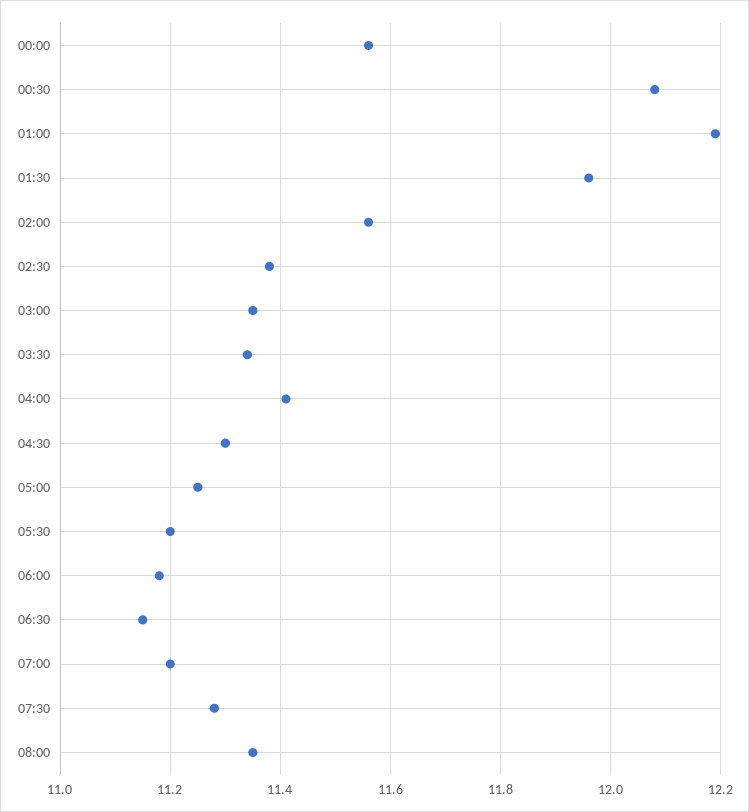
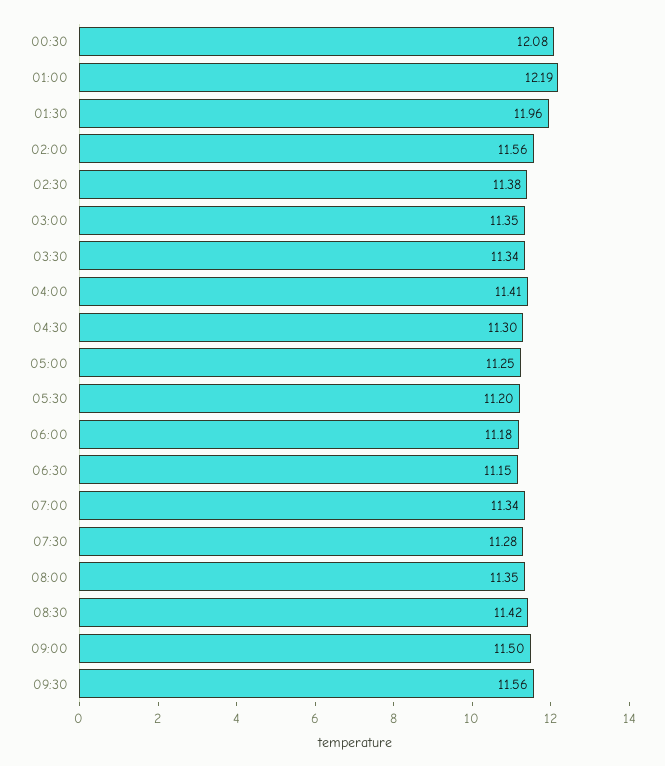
00:00: 11.55 -> none
07:00: 11.2 -> 11.34
08:30: none -> 11.42
09:00: none -> 11.5
09:30: none -> 11.56

